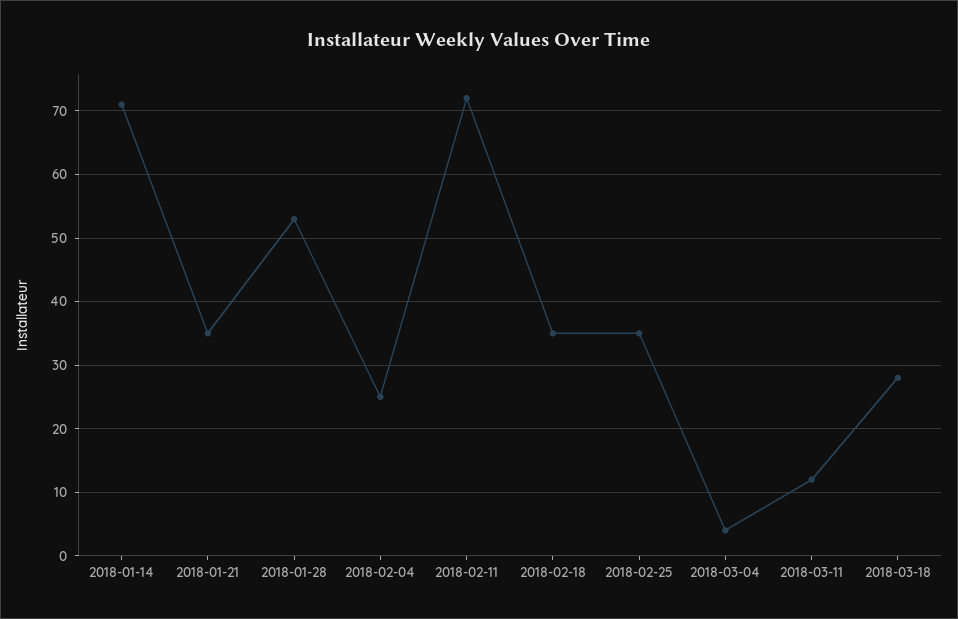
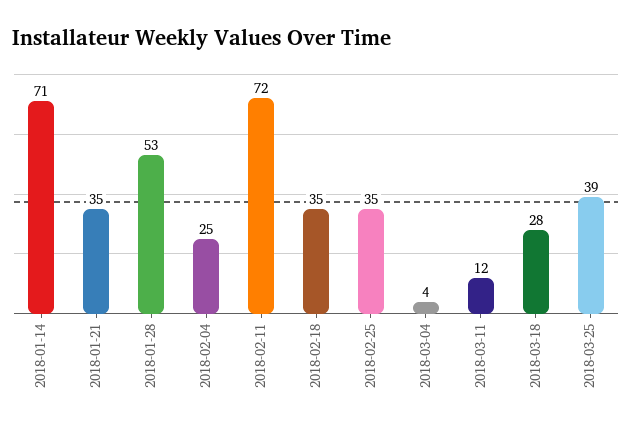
2018-03-25: none -> 39

